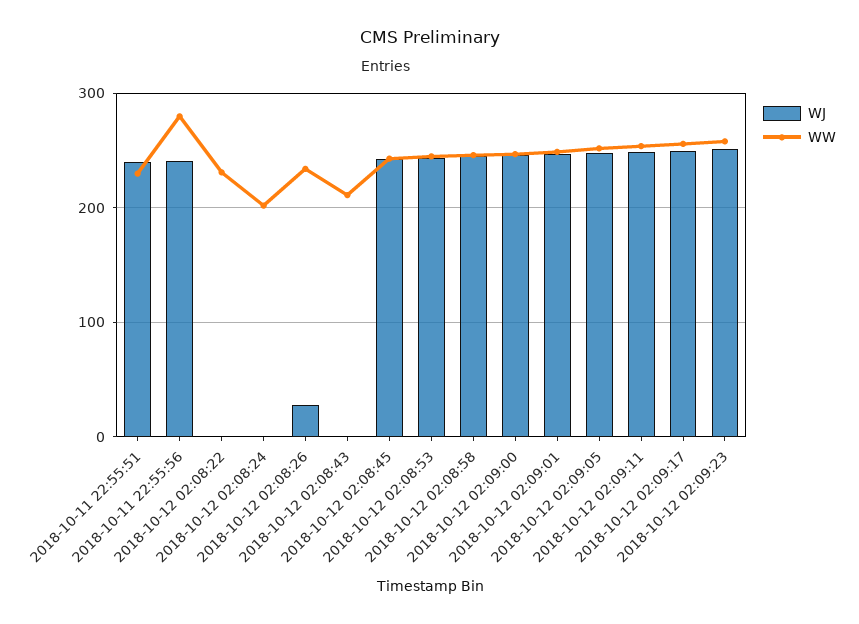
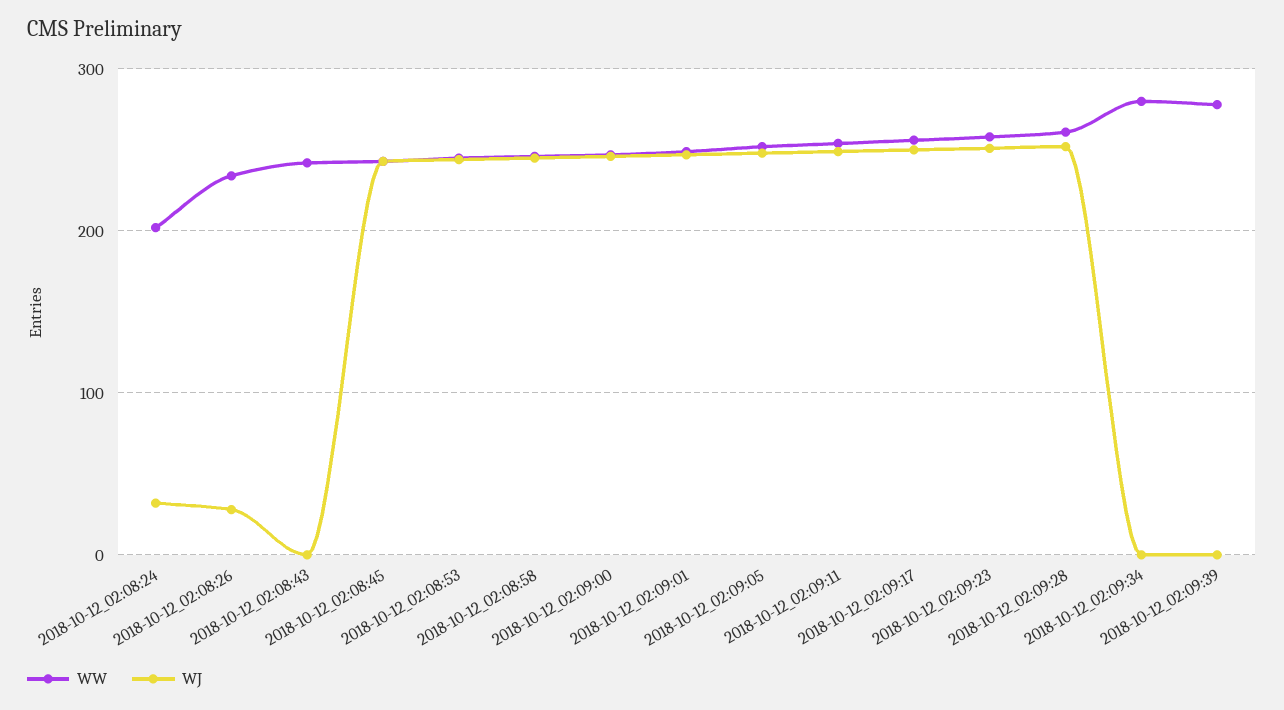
WJ, 2018-10-11 22:55:51: 240 -> none
WW, 2018-10-11 22:55:51: 230 -> none
WJ, 2018-10-11 22:55:56: 240 -> none
WW, 2018-10-11 22:55:56: 280 -> none
WJ, 2018-10-12 02:08:22: 0 -> none
WW, 2018-10-12 02:08:22: 230 -> none
WJ, 2018-10-12 02:08:24: 0 -> 30
WW, 2018-10-12 02:08:43: 210 -> 240
WW, 2018-10-12_02:09:28: none -> 260
WJ, 2018-10-12_02:09:28: none -> 250
WW, 2018-10-12_02:09:34: none -> 280
WJ, 2018-10-12_02:09:34: none -> 0
WW, 2018-10-12_02:09:39: none -> 280
WJ, 2018-10-12_02:09:39: none -> 0

